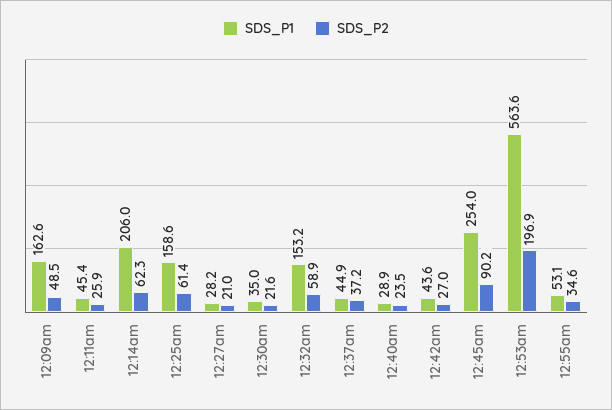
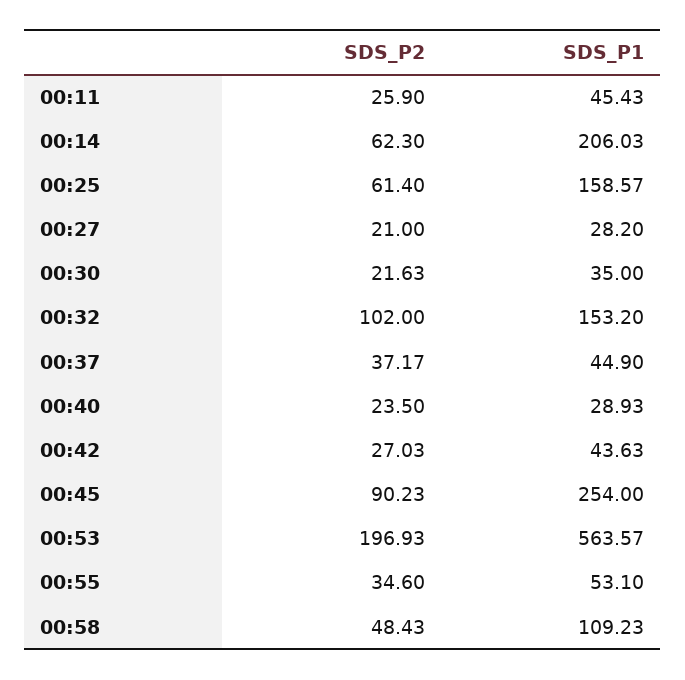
SDS_P1, 12:09am: 162.6 -> none
SDS_P2, 12:09am: 48.5 -> none
SDS_P2, 12:32am: 58.9 -> 102
SDS_P2, 00:58: none -> 48.43
SDS_P1, 00:58: none -> 109.23

